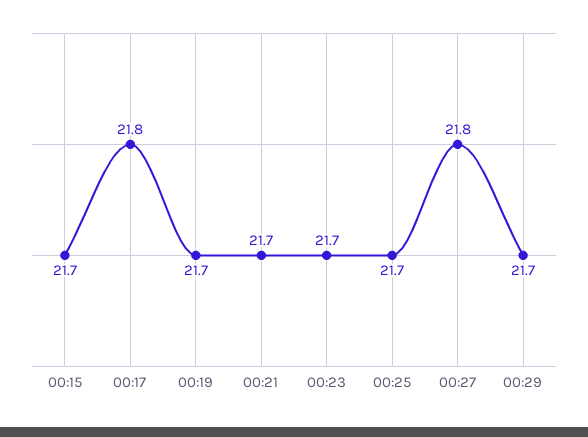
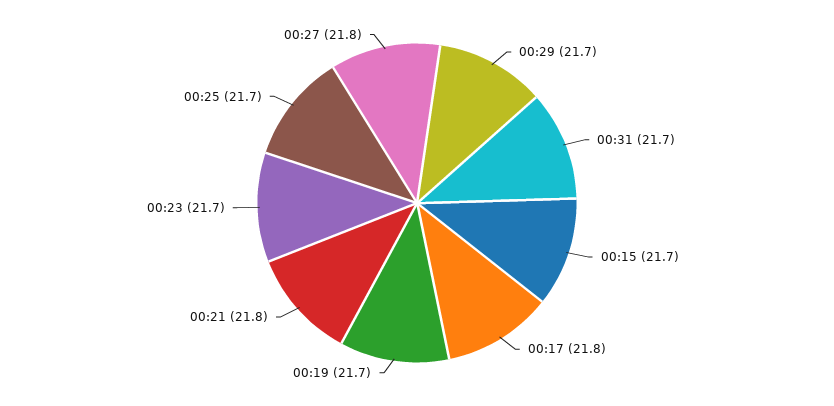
00:21: 21.7 -> 21.8
00:31: none -> 21.7

